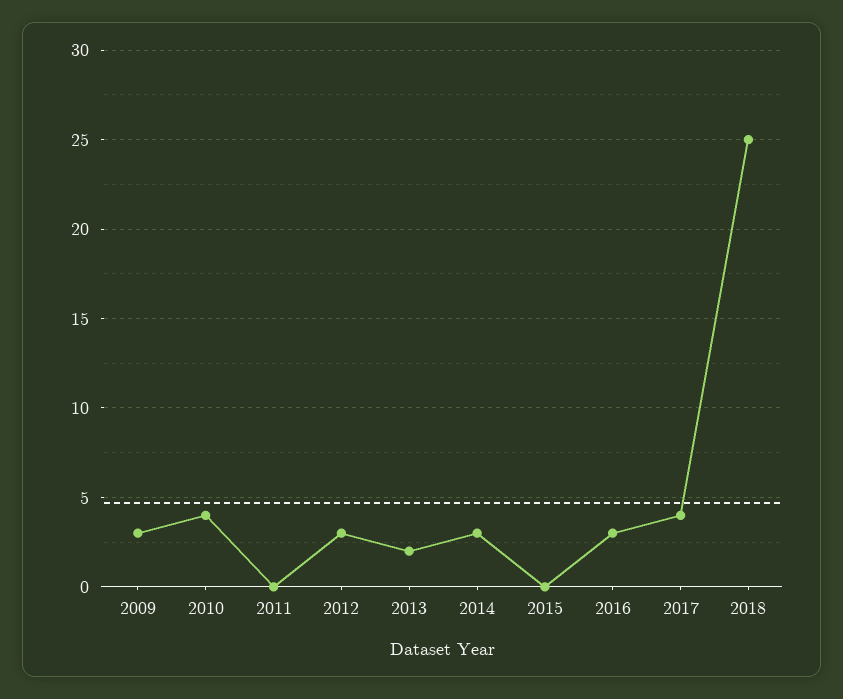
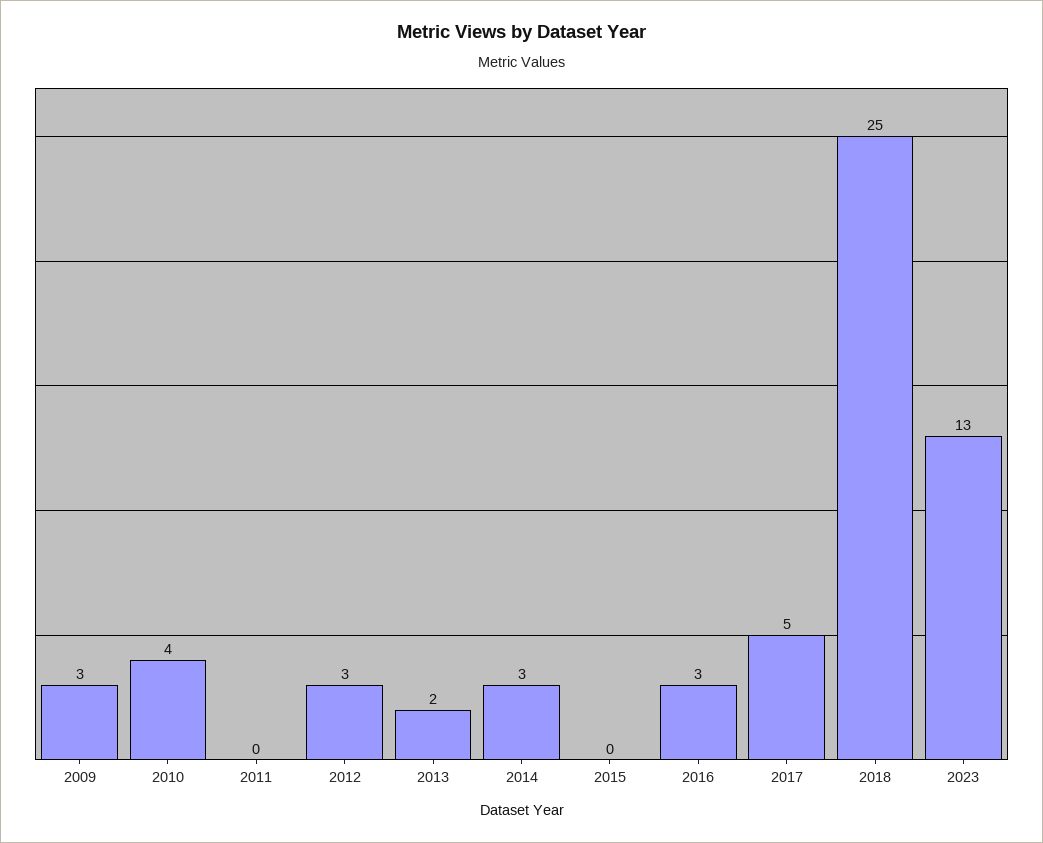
2017: 4 -> 5
2023: none -> 13

